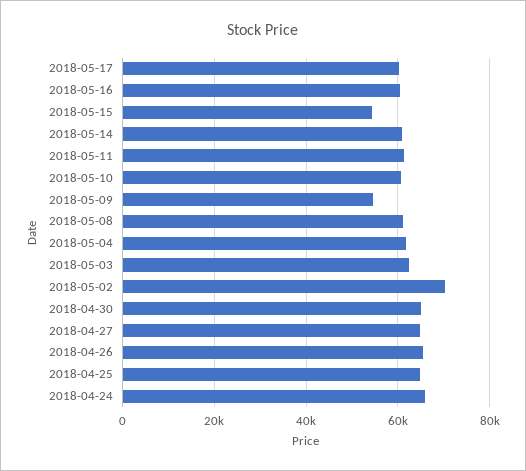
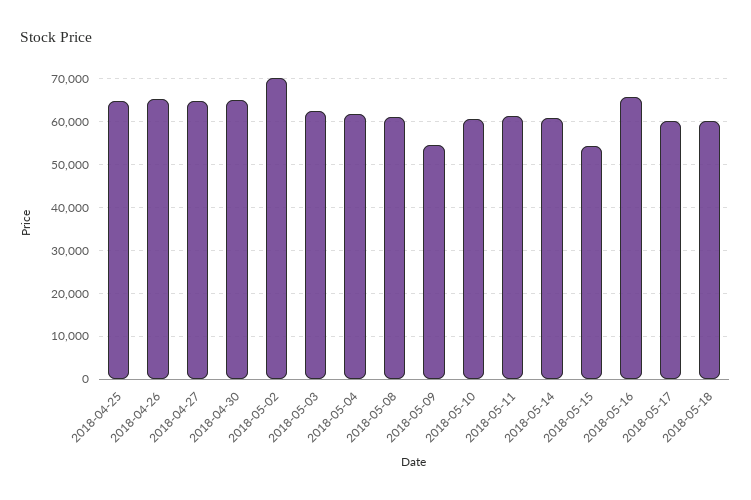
2018-05-16: 60000 -> 66000
2018-04-24: 66000 -> none
2018-05-18: none -> 60000

